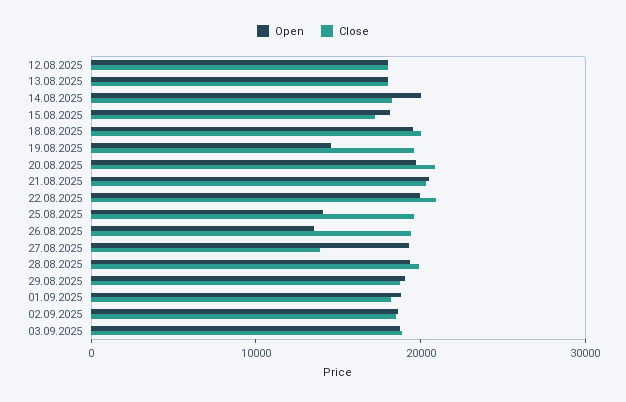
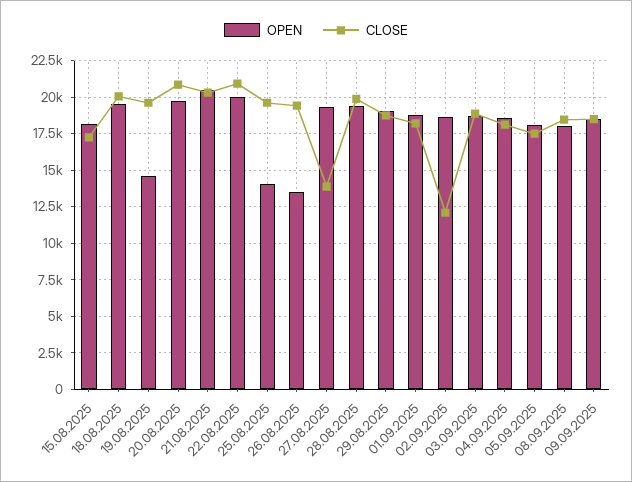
Open, 12.08.2025: 18000 -> none
Close, 12.08.2025: 18000 -> none
Open, 13.08.2025: 18000 -> none
Close, 13.08.2025: 18000 -> none
Open, 14.08.2025: 20000 -> none
Close, 14.08.2025: 18000 -> none
Close, 02.09.2025: 18000 -> 12000
Open, 04.09.2025: none -> 18500
Close, 04.09.2025: none -> 18000
Open, 05.09.2025: none -> 18000
Close, 05.09.2025: none -> 17500
Open, 08.09.2025: none -> 18000
Close, 08.09.2025: none -> 18500
Open, 09.09.2025: none -> 18500
Close, 09.09.2025: none -> 18500

